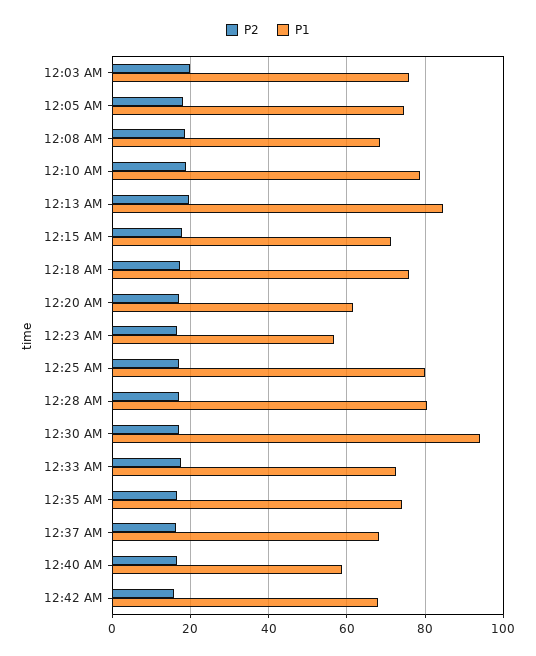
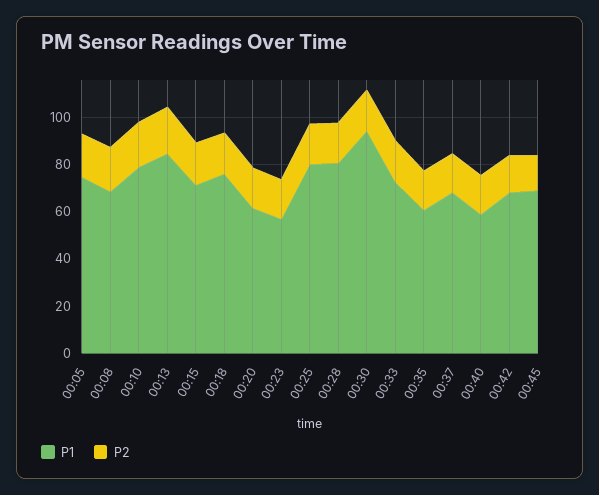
P2, 12:03 AM: 20 -> none
P1, 12:03 AM: 76 -> none
P1, 12:35 AM: 74 -> 60
P1, 00:45: none -> 70
P2, 00:45: none -> 15

